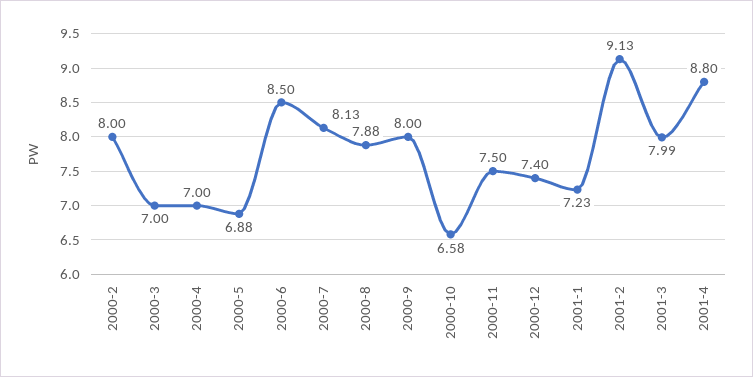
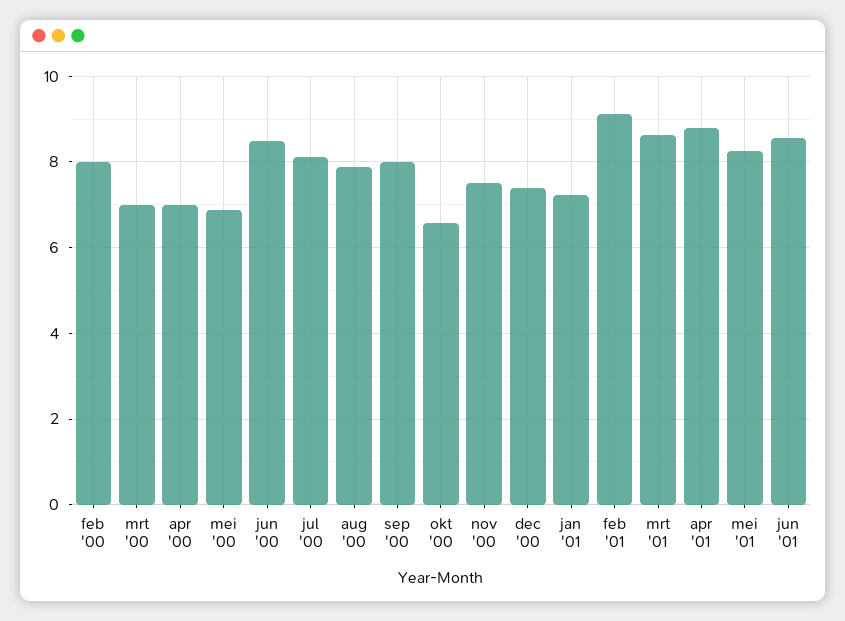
2001-3: 7.99 -> 8.6
mei '01: none -> 8.2
jun '01: none -> 8.6

